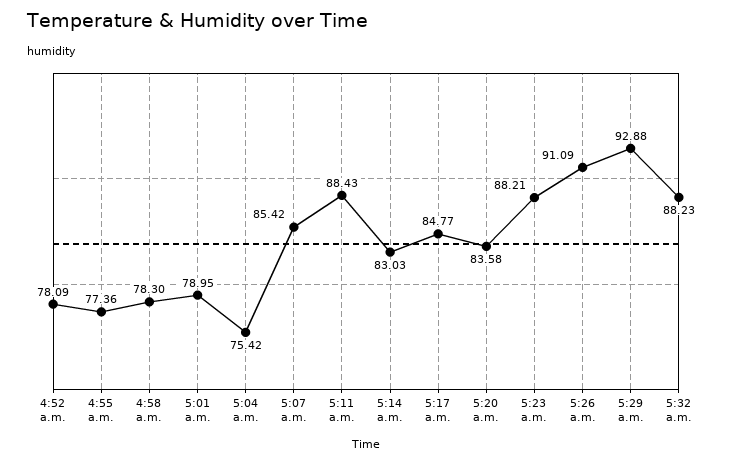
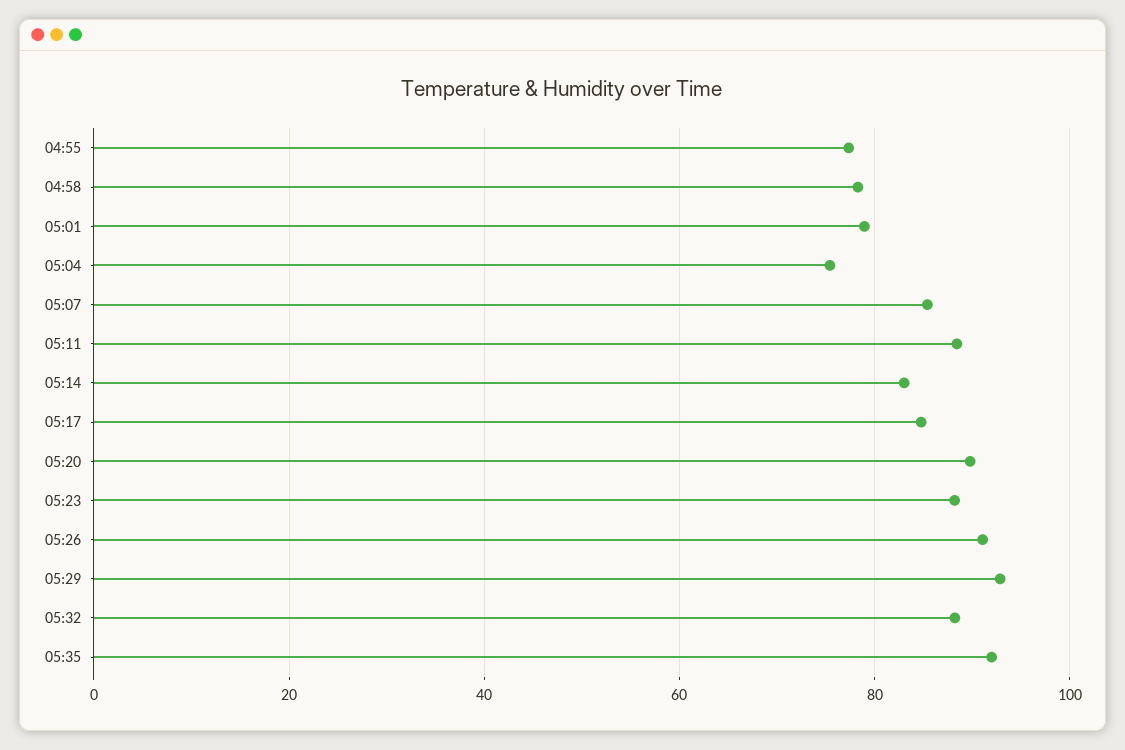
4:52 a.m.: 78.09 -> none
5:20 a.m.: 83.58 -> 90
05:35: none -> 92

